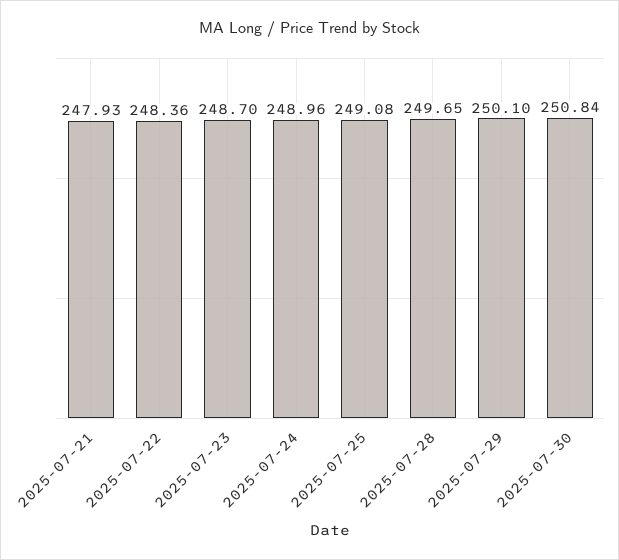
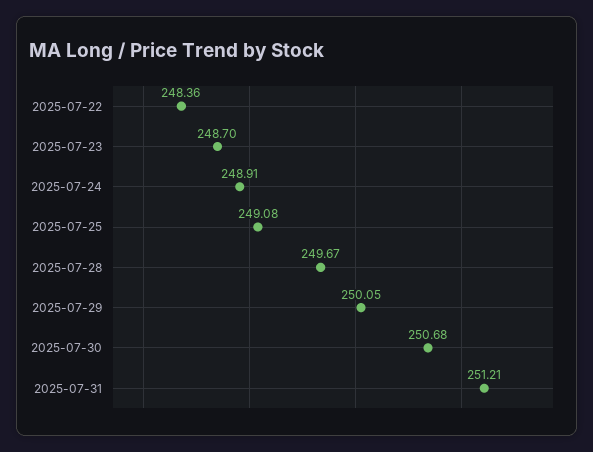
2025-07-21: 247.93 -> none
2025-07-24: 248.96 -> 248.91
2025-07-28: 249.65 -> 249.67
2025-07-29: 250.1 -> 250.05
2025-07-30: 250.84 -> 250.68
2025-07-31: none -> 251.21

